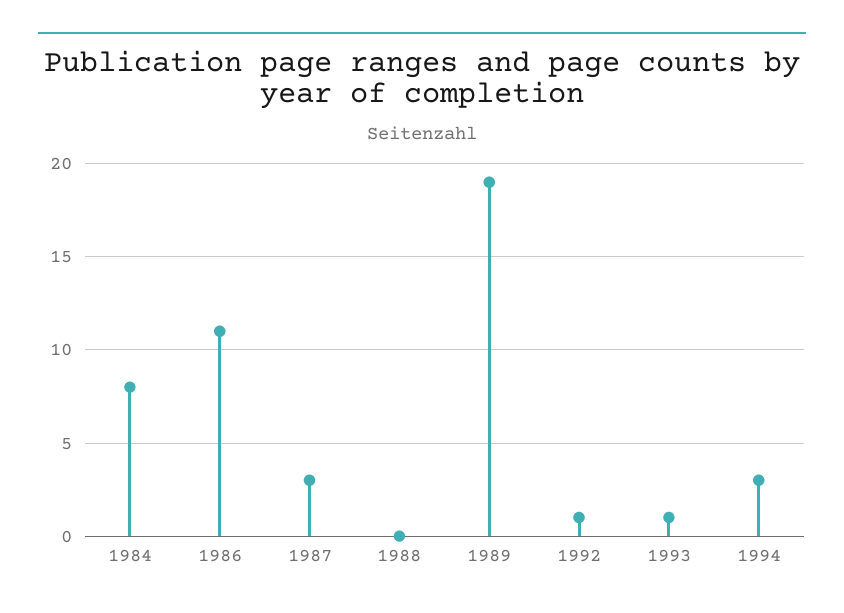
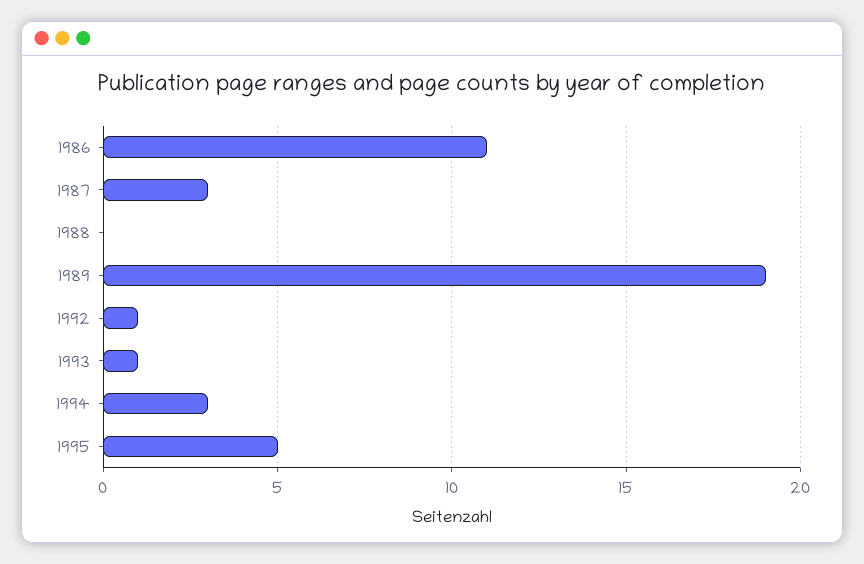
1984: 8 -> none
1995: none -> 5

